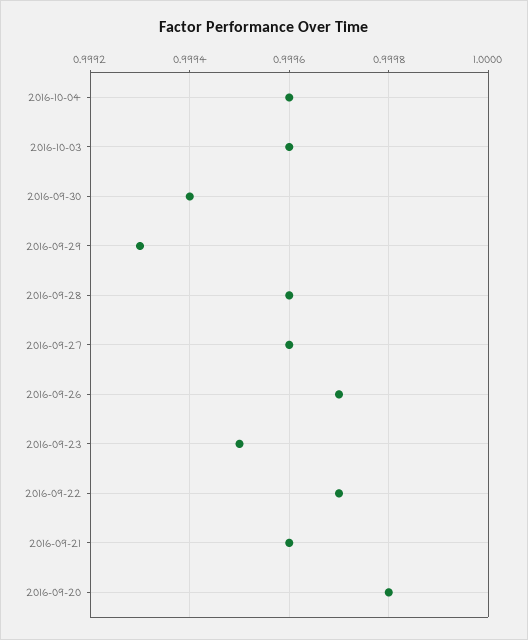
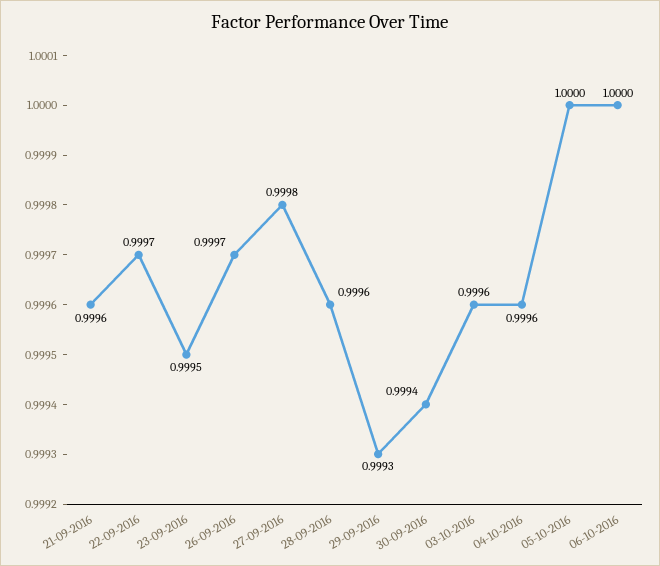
2016-09-27: 0.9996 -> 0.9998
2016-09-20: 0.9998 -> none
05-10-2016: none -> 1
06-10-2016: none -> 1

